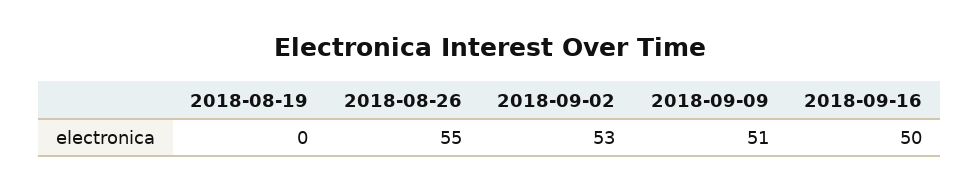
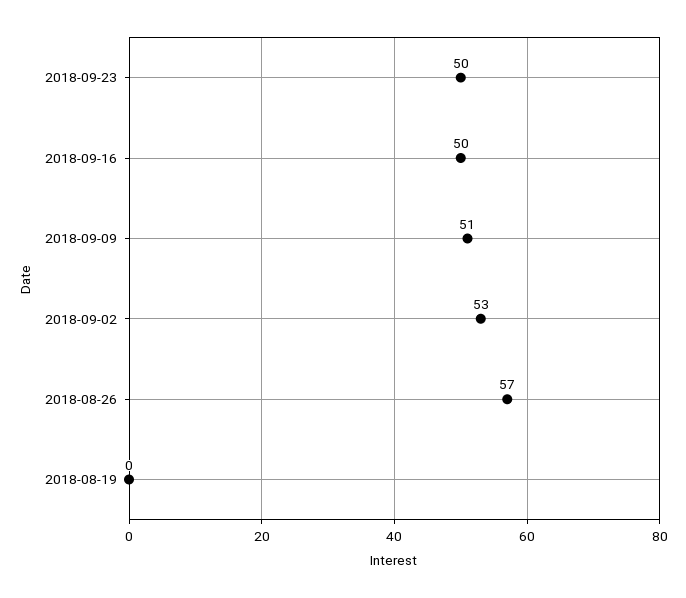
2018-08-26: 55 -> 57
2018-09-23: none -> 50

